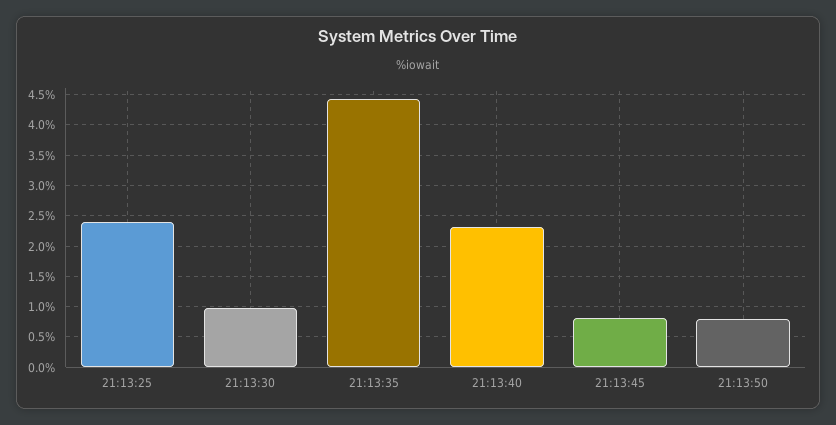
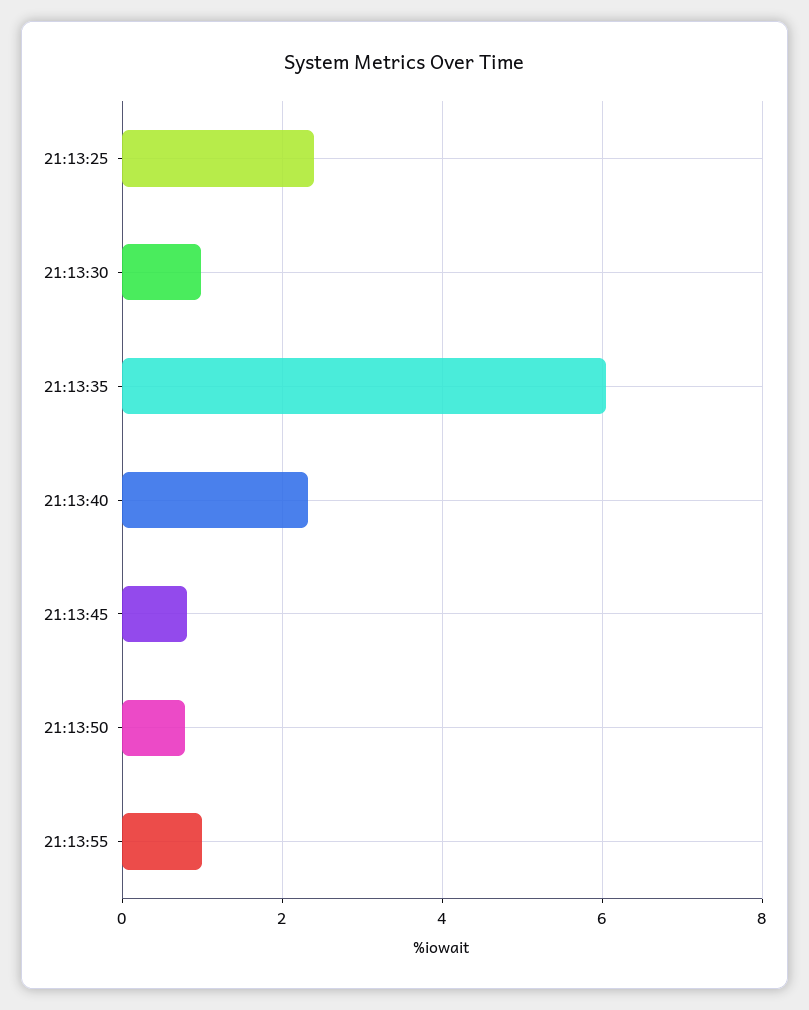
21:13:35: 4.4 -> 6
21:13:55: none -> 1

